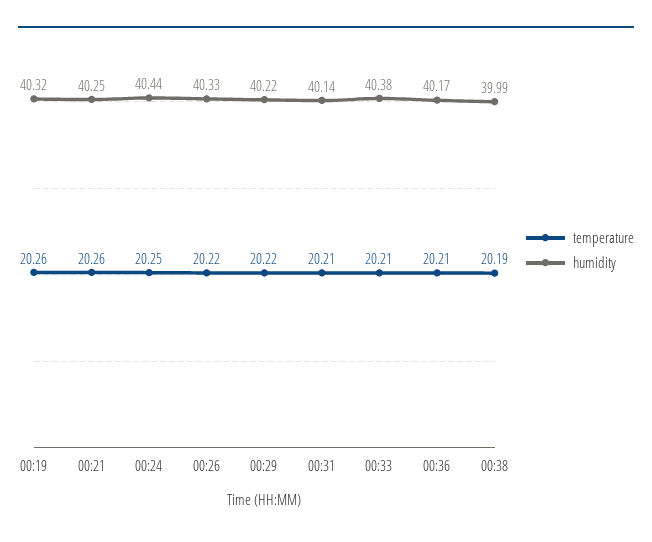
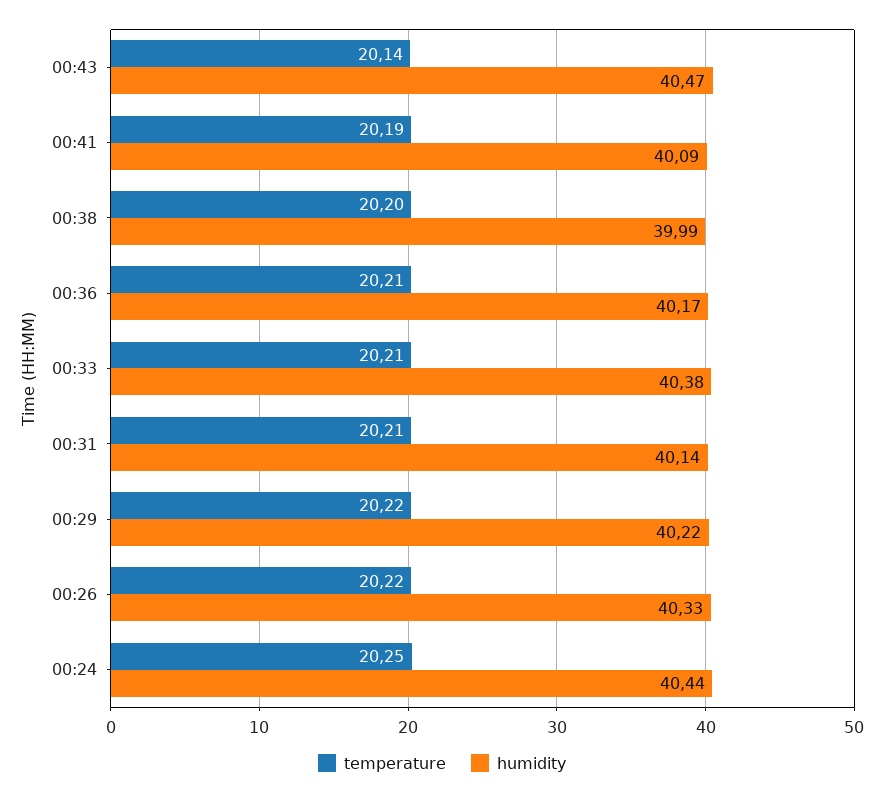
temperature, 00:19: 20.26 -> none
humidity, 00:19: 40.32 -> none
temperature, 00:21: 20.26 -> none
humidity, 00:21: 40.25 -> none
temperature, 00:38: 20.19 -> 20.2
temperature, 00:43: none -> 20.14
humidity, 00:43: none -> 40.47
temperature, 00:41: none -> 20.19
humidity, 00:41: none -> 40.09

